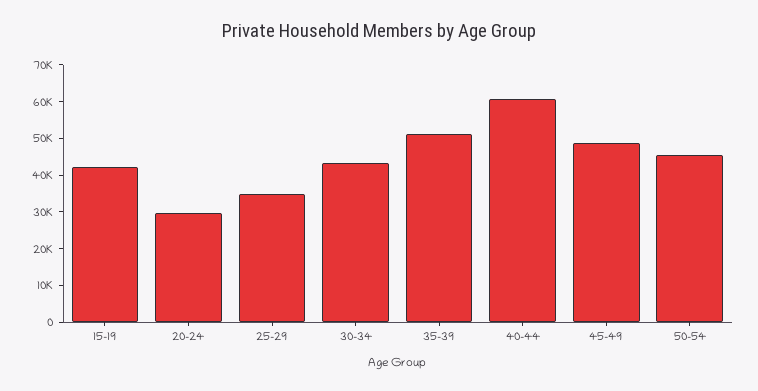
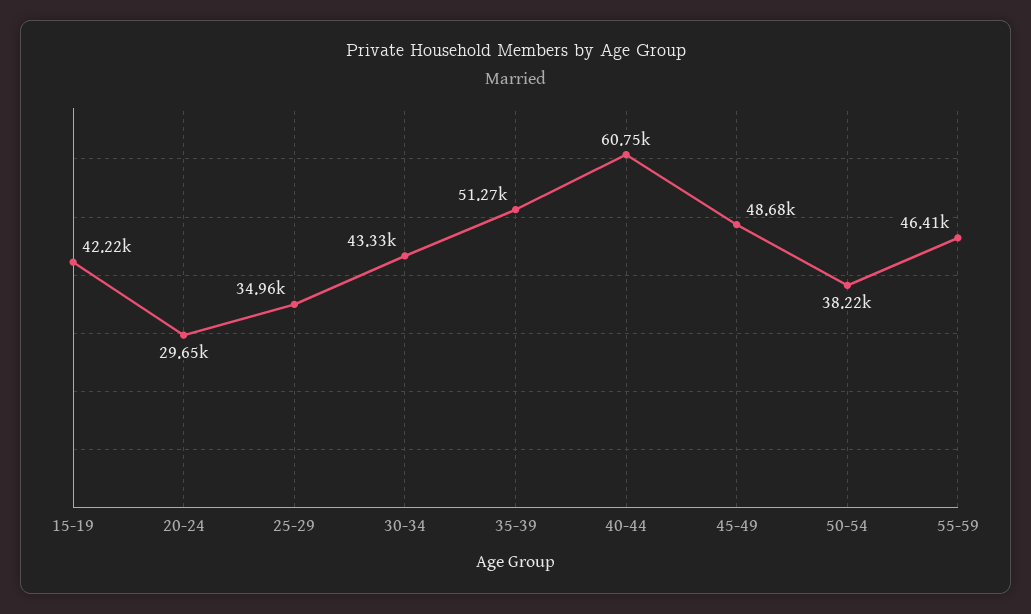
50-54: 45000 -> 38220
55-59: none -> 46410

